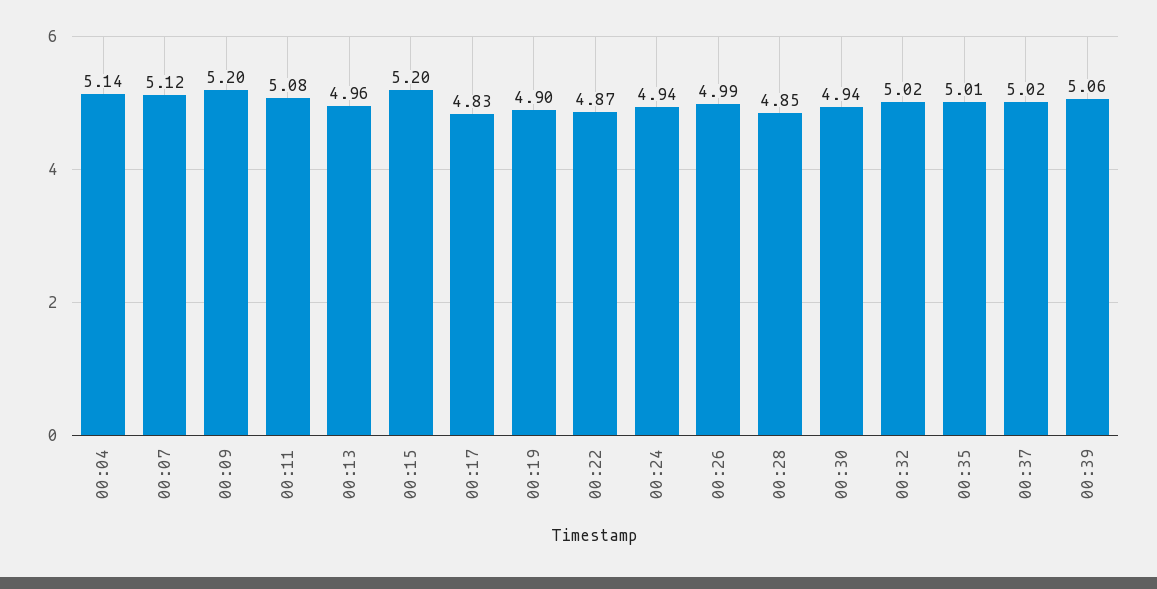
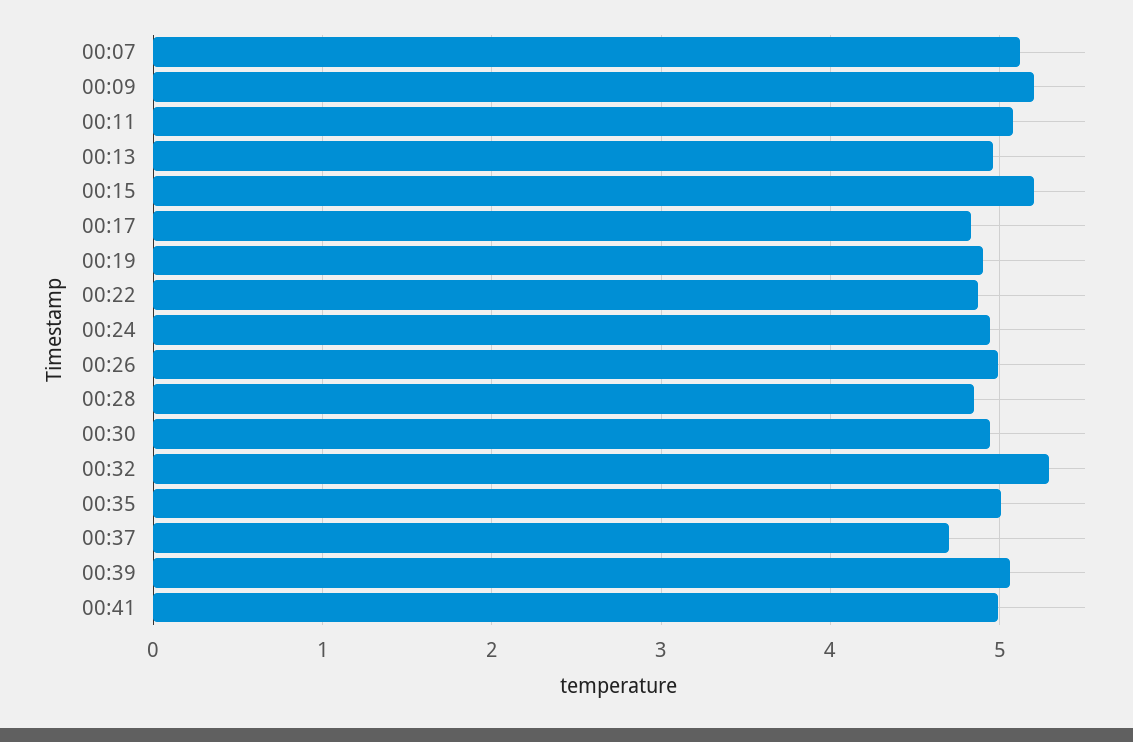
00:04: 5.14 -> none
00:32: 5.02 -> 5.3
00:37: 5.02 -> 4.7
00:41: none -> 5

